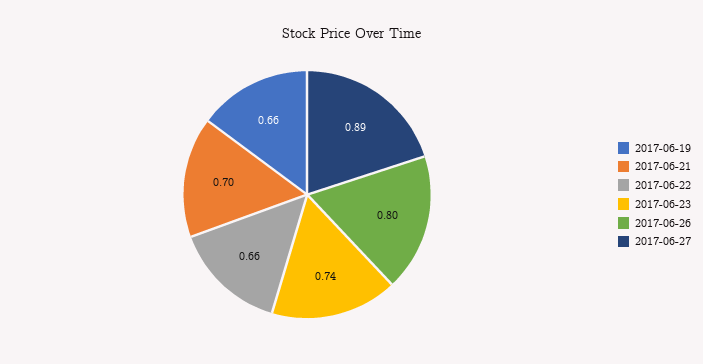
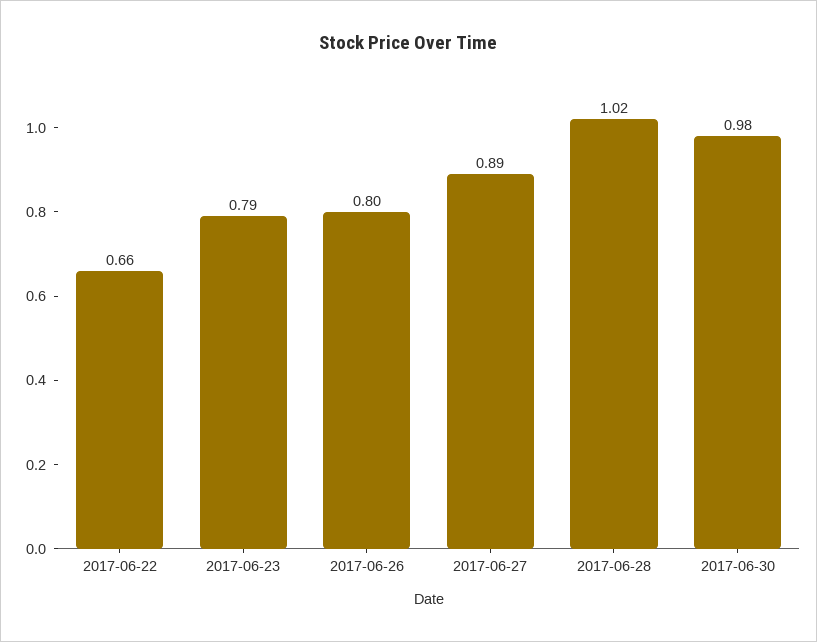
2017-06-19: 0.66 -> none
2017-06-21: 0.7 -> none
2017-06-23: 0.74 -> 0.79
2017-06-28: none -> 1.02
2017-06-30: none -> 0.98

